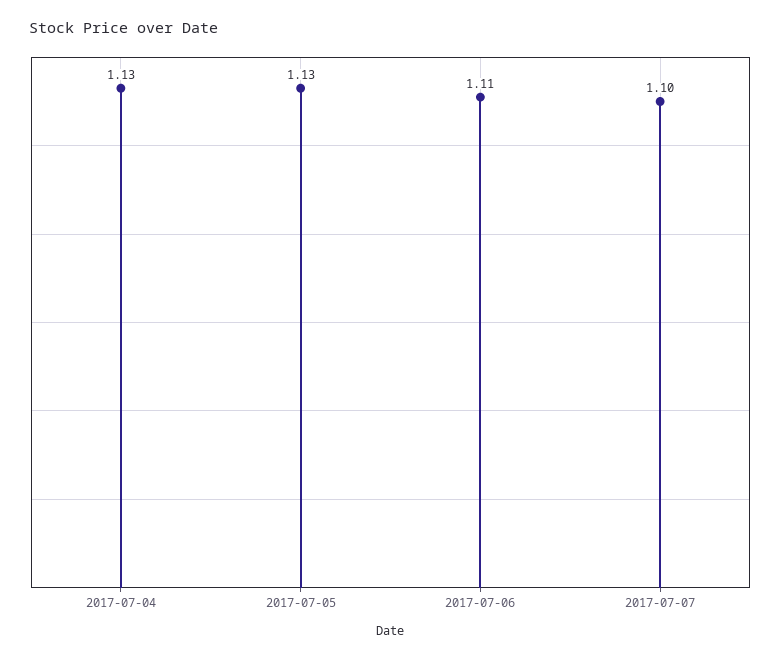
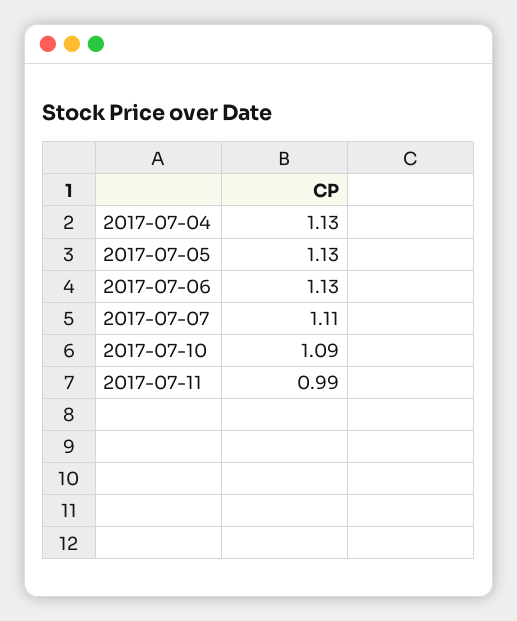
2017-07-06: 1.11 -> 1.13
2017-07-07: 1.1 -> 1.11
2017-07-10: none -> 1.09
2017-07-11: none -> 0.99

